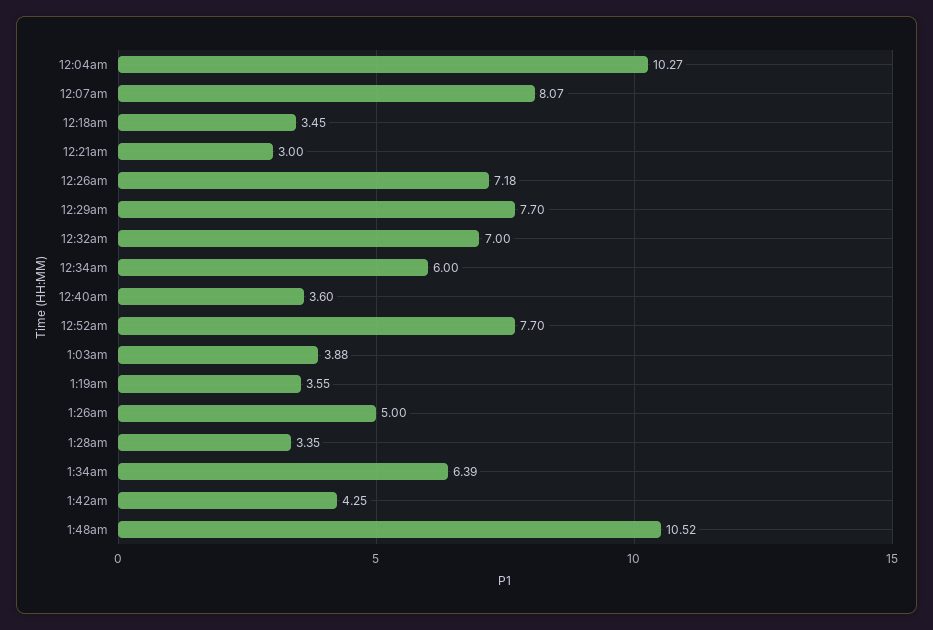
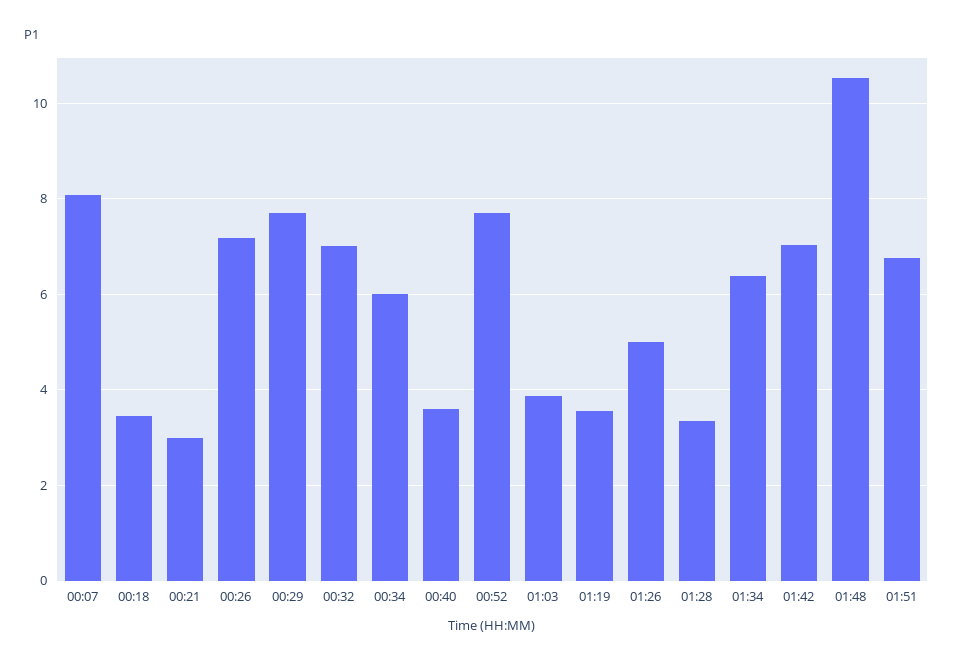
12:04am: 10.27 -> none
1:42am: 4.25 -> 7
01:51: none -> 6.8

